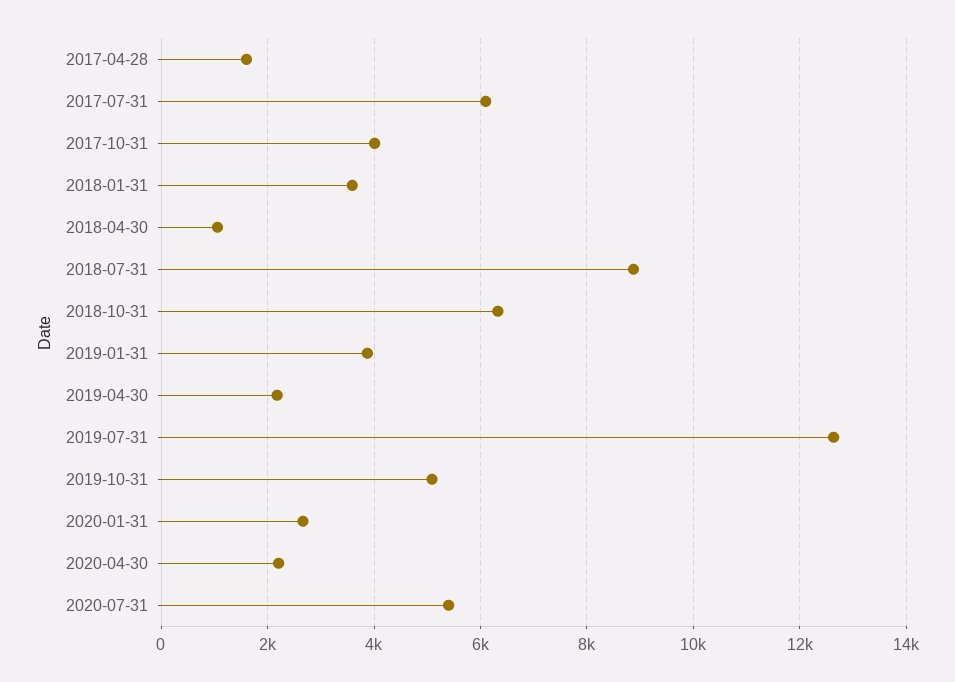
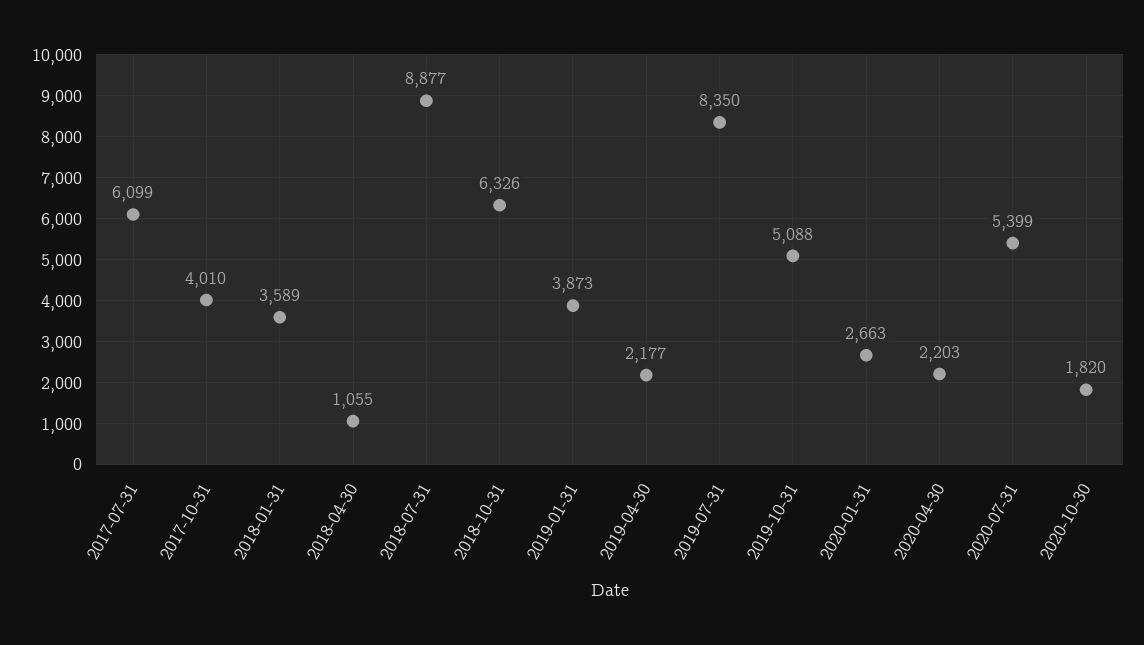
2017-04-28: 1600 -> none
2019-07-31: 12600 -> 8350
2020-10-30: none -> 1820

